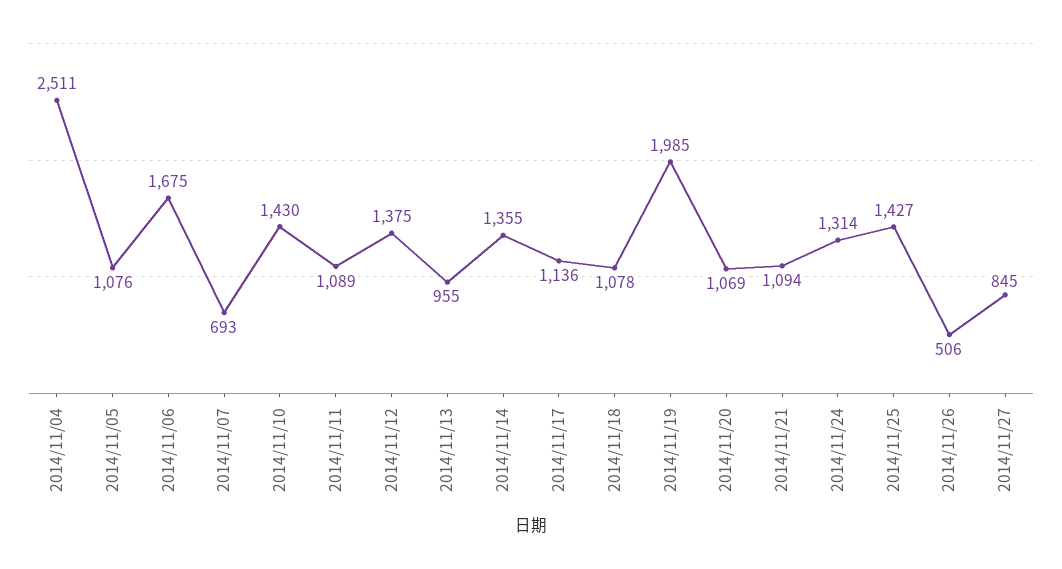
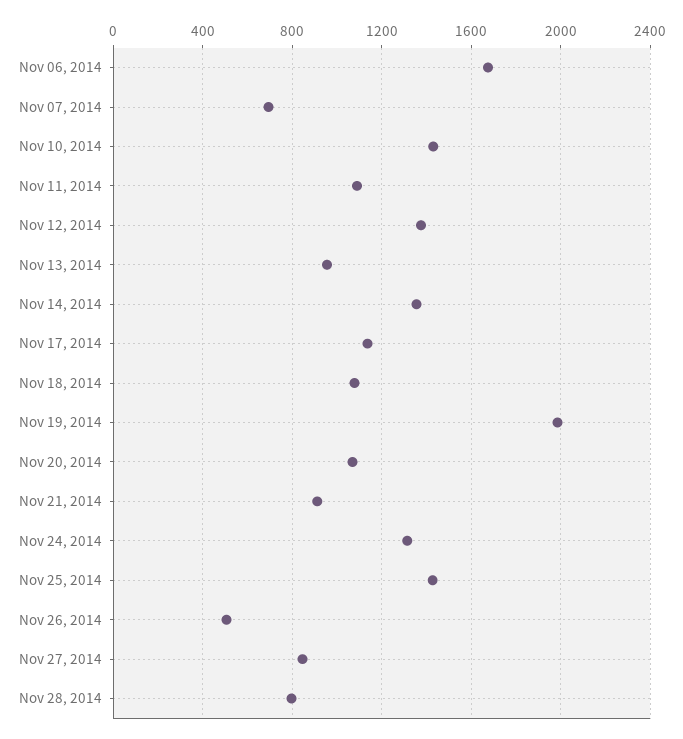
2014/11/04: 2511 -> none
2014/11/05: 1076 -> none
2014/11/21: 1094 -> 900
Nov 28, 2014: none -> 800

